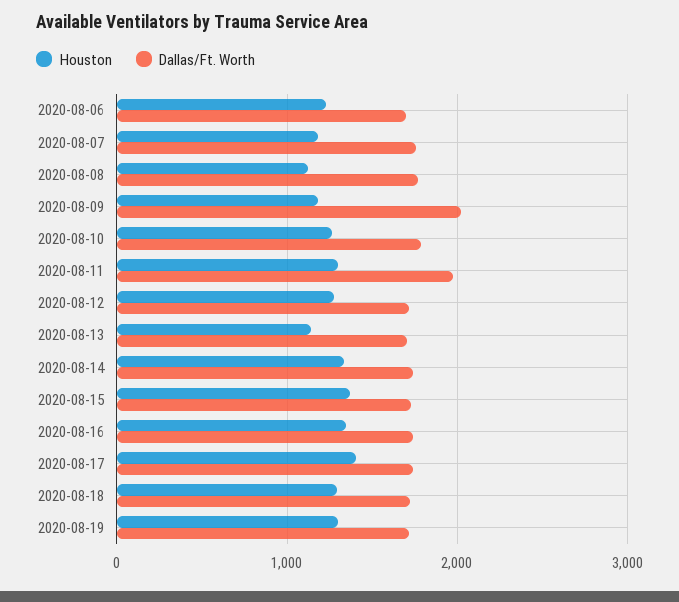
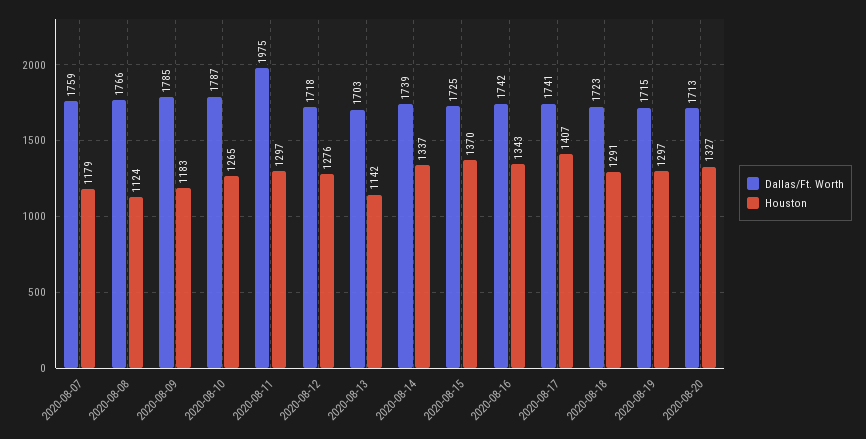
Houston, 2020-08-06: 1200 -> none
Dallas/Ft. Worth, 2020-08-06: 1700 -> none
Dallas/Ft. Worth, 2020-08-09: 2000 -> 1785
Dallas/Ft. Worth, 2020-08-20: none -> 1713
Houston, 2020-08-20: none -> 1327

